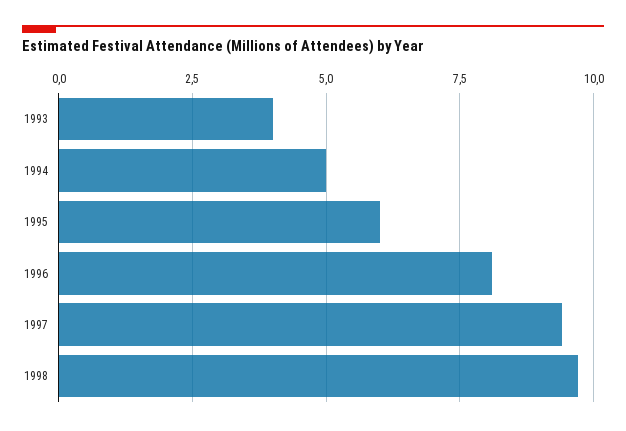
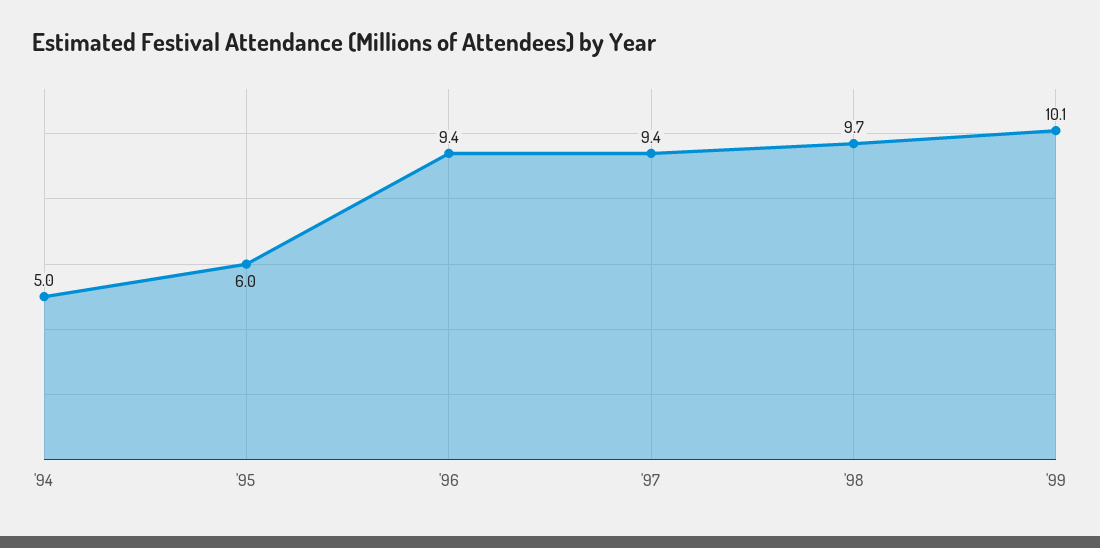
1993: 4 -> none
1996: 8 -> 9.4
'99: none -> 10.1

